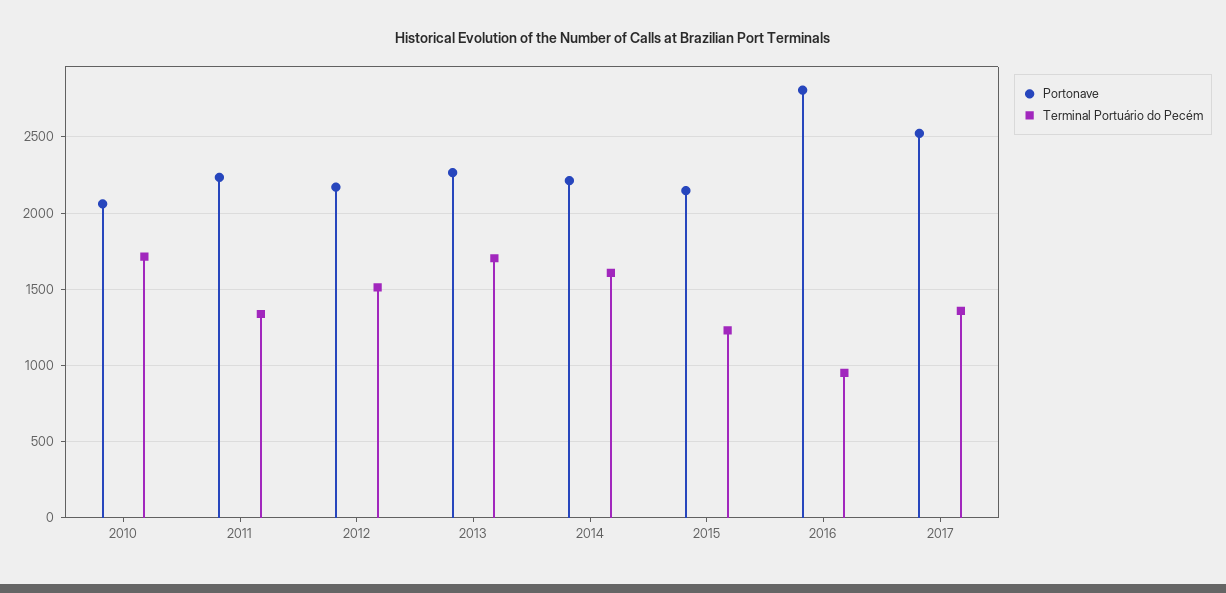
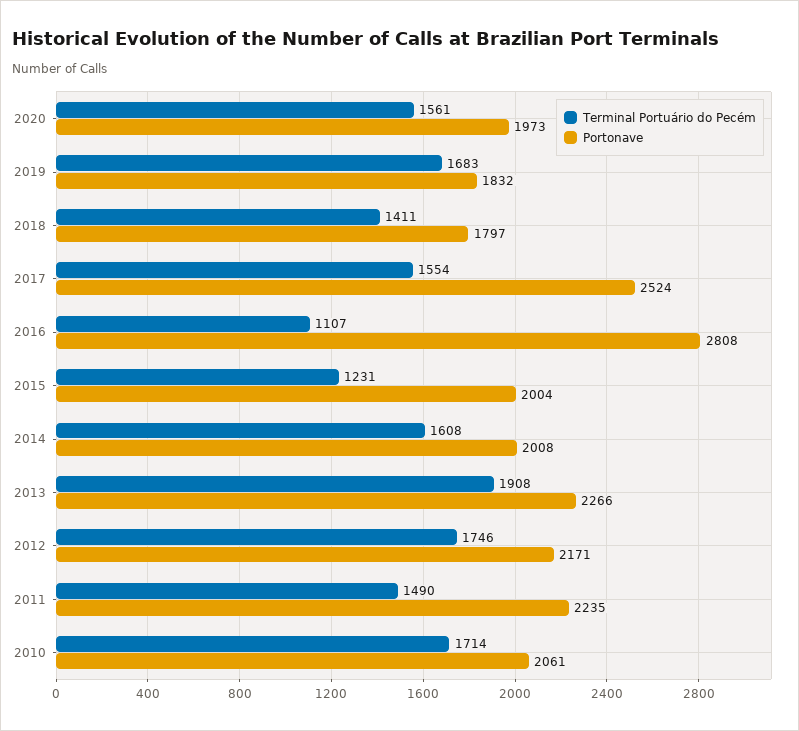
Terminal Portuário do Pecém, 2011: 1350 -> 1490
Terminal Portuário do Pecém, 2012: 1500 -> 1746
Terminal Portuário do Pecém, 2013: 1700 -> 1908
Portonave, 2014: 2200 -> 2008
Portonave, 2015: 2150 -> 2004
Terminal Portuário do Pecém, 2016: 950 -> 1107
Terminal Portuário do Pecém, 2017: 1350 -> 1554
Terminal Portuário do Pecém, 2020: none -> 1561
Portonave, 2020: none -> 1973
Terminal Portuário do Pecém, 2019: none -> 1683
Portonave, 2019: none -> 1832
Terminal Portuário do Pecém, 2018: none -> 1411
Portonave, 2018: none -> 1797

